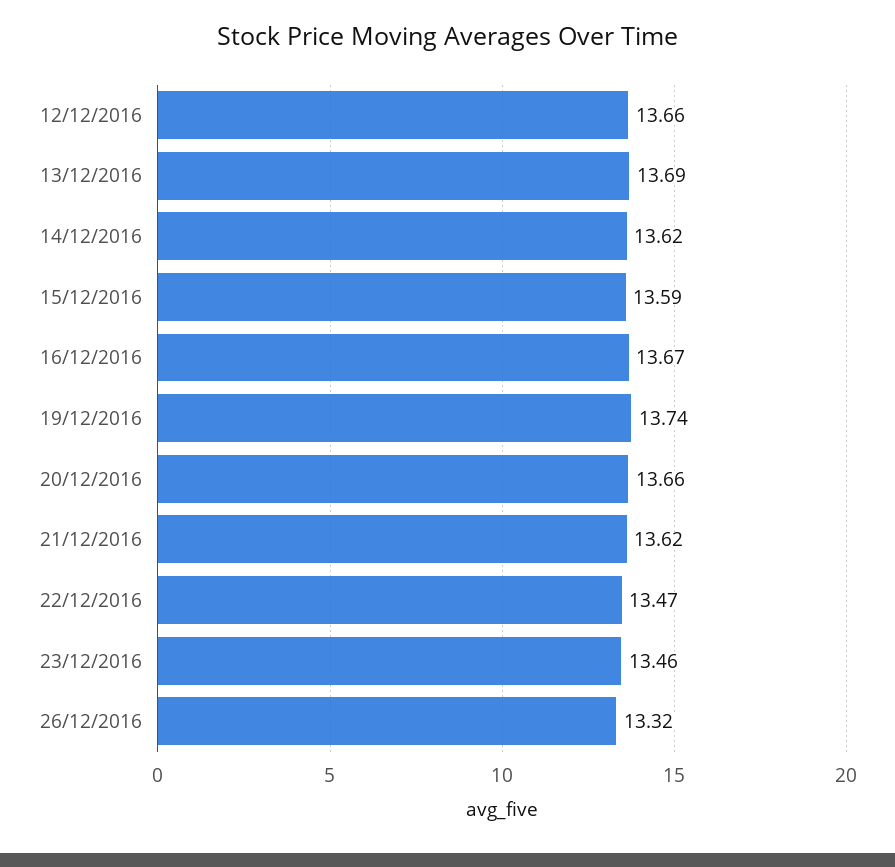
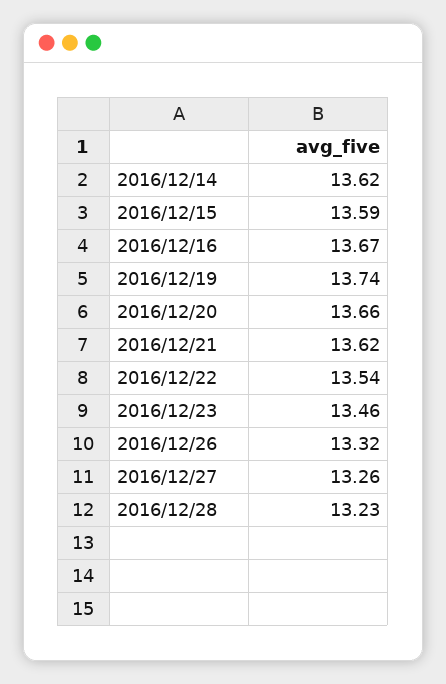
12/12/2016: 13.66 -> none
13/12/2016: 13.69 -> none
22/12/2016: 13.47 -> 13.54
2016/12/27: none -> 13.26
2016/12/28: none -> 13.23

